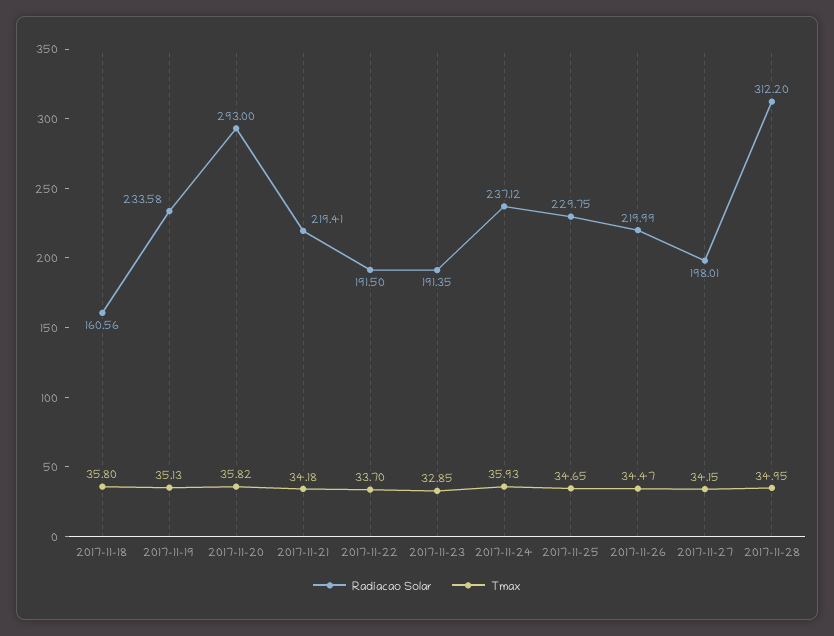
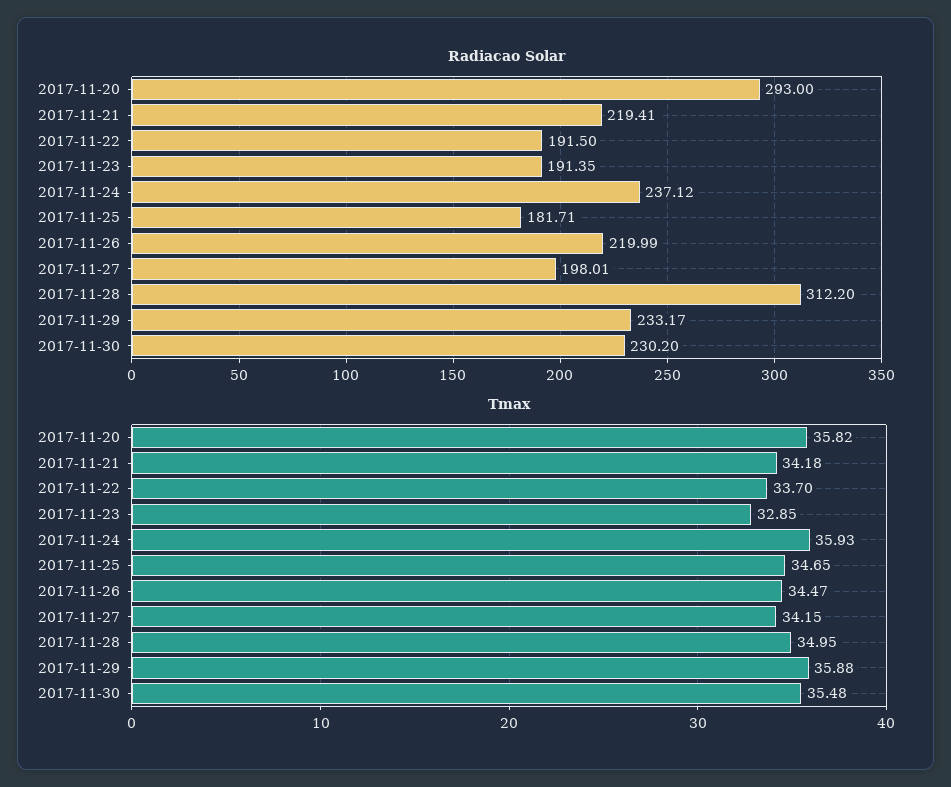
Radiacao Solar, 2017-11-18: 160.56 -> none
Tmax, 2017-11-18: 35.8 -> none
Radiacao Solar, 2017-11-19: 233.58 -> none
Tmax, 2017-11-19: 35.13 -> none
Radiacao Solar, 2017-11-25: 229.75 -> 181.71
Radiacao Solar, 2017-11-29: none -> 233.17
Radiacao Solar, 2017-11-30: none -> 230.2
Tmax, 2017-11-29: none -> 35.88
Tmax, 2017-11-30: none -> 35.48

